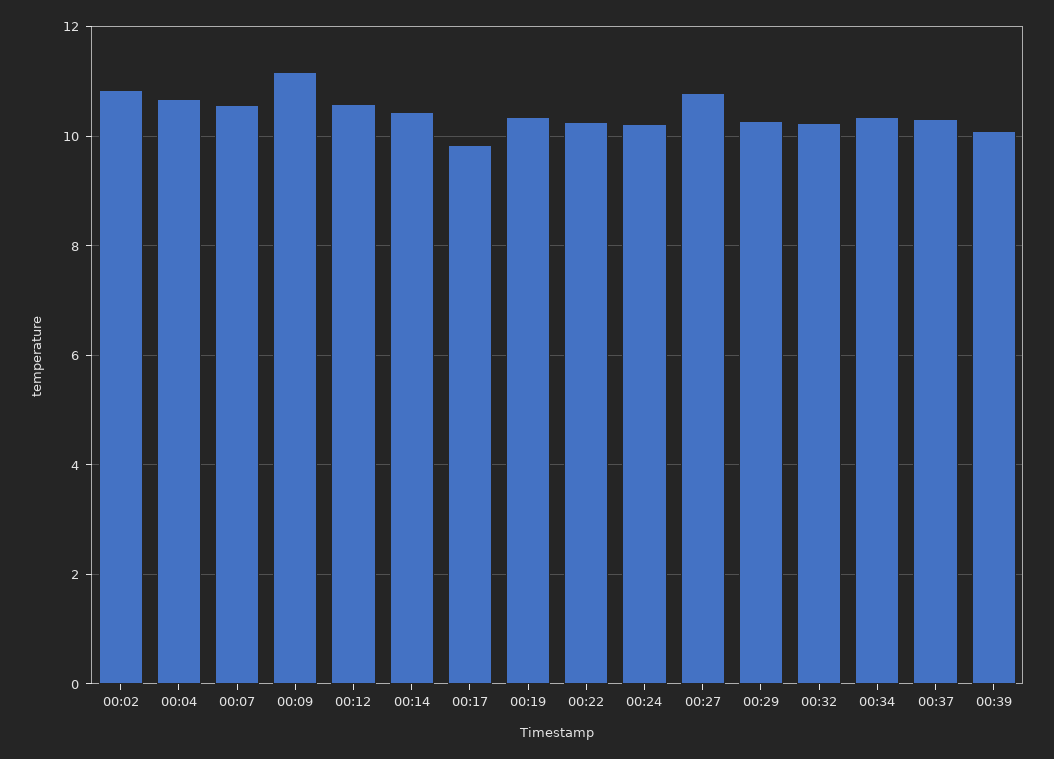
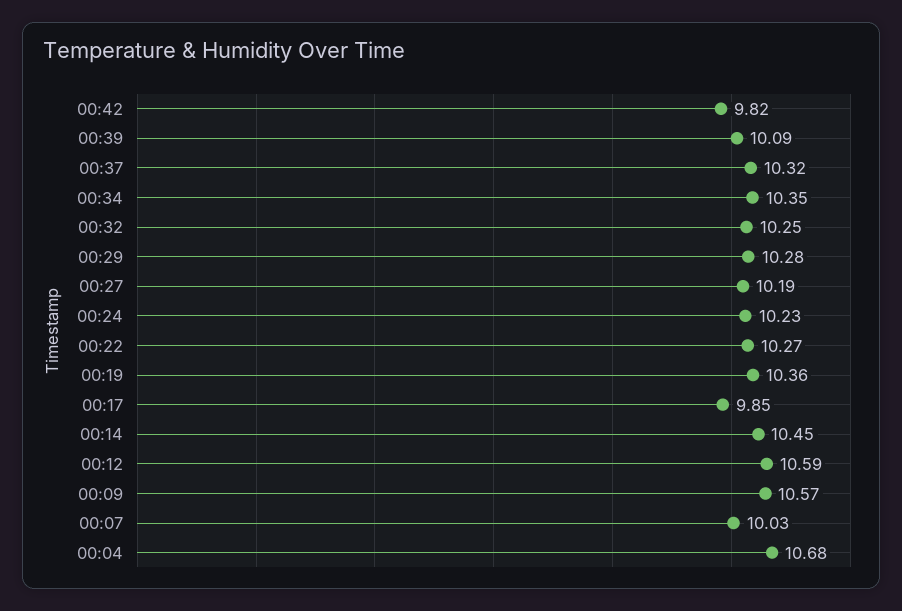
00:02: 10.8 -> none
00:07: 10.6 -> 10.03
00:09: 11.2 -> 10.57
00:27: 10.8 -> 10.19
00:42: none -> 9.82

